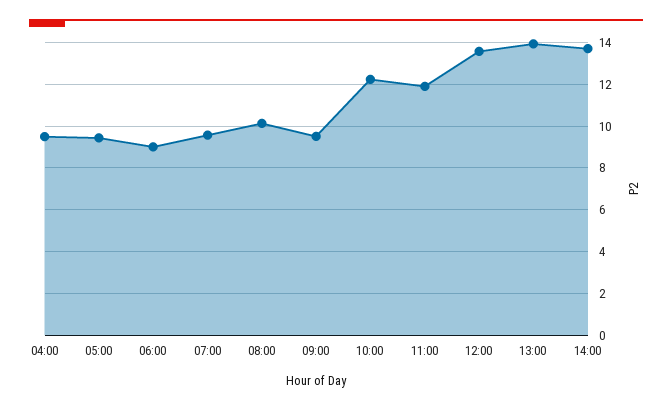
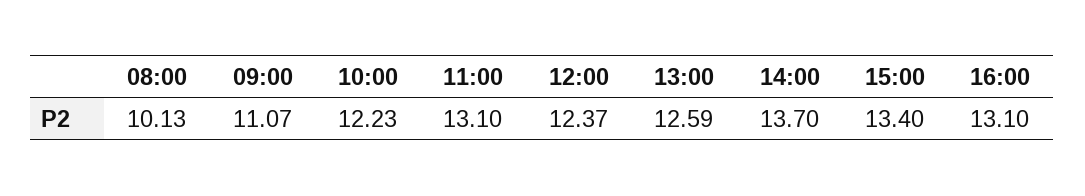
04:00: 9.5 -> none
05:00: 9.5 -> none
06:00: 9 -> none
07:00: 9.5 -> none
09:00: 9.5 -> 11.07
11:00: 12 -> 13.1
12:00: 13.5 -> 12.37
13:00: 14 -> 12.59
15:00: none -> 13.4
16:00: none -> 13.1

